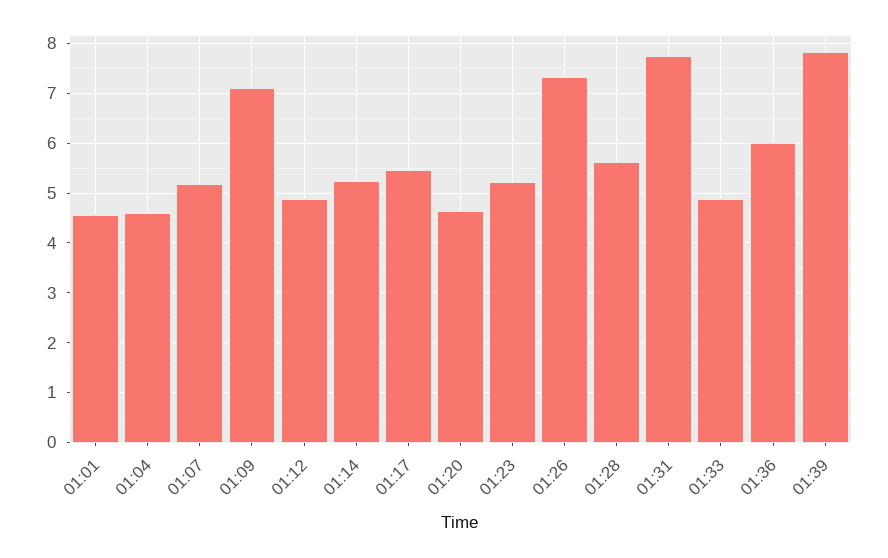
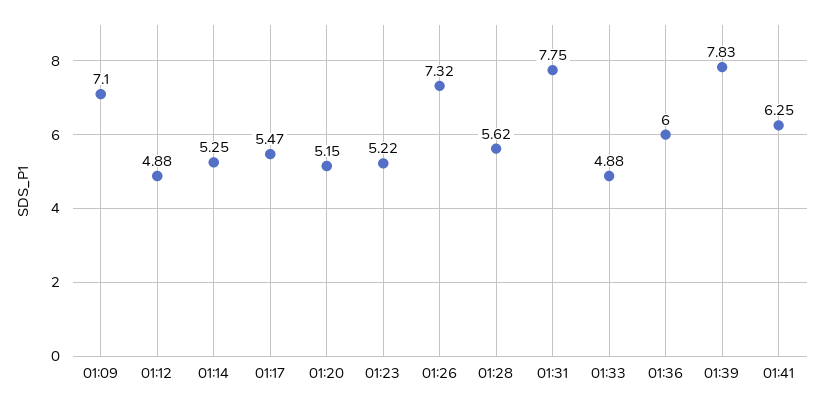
01:01: 4.6 -> none
01:04: 4.6 -> none
01:07: 5.2 -> none
01:20: 4.6 -> 5.15
01:41: none -> 6.25

